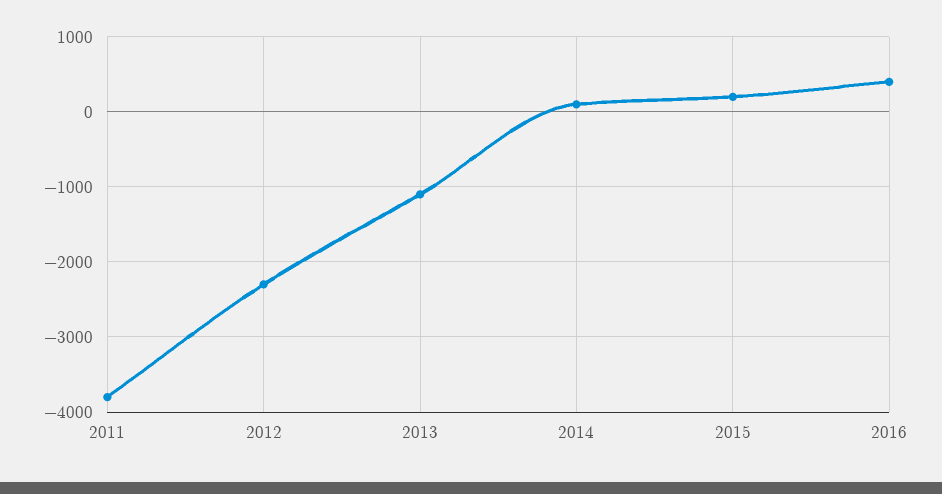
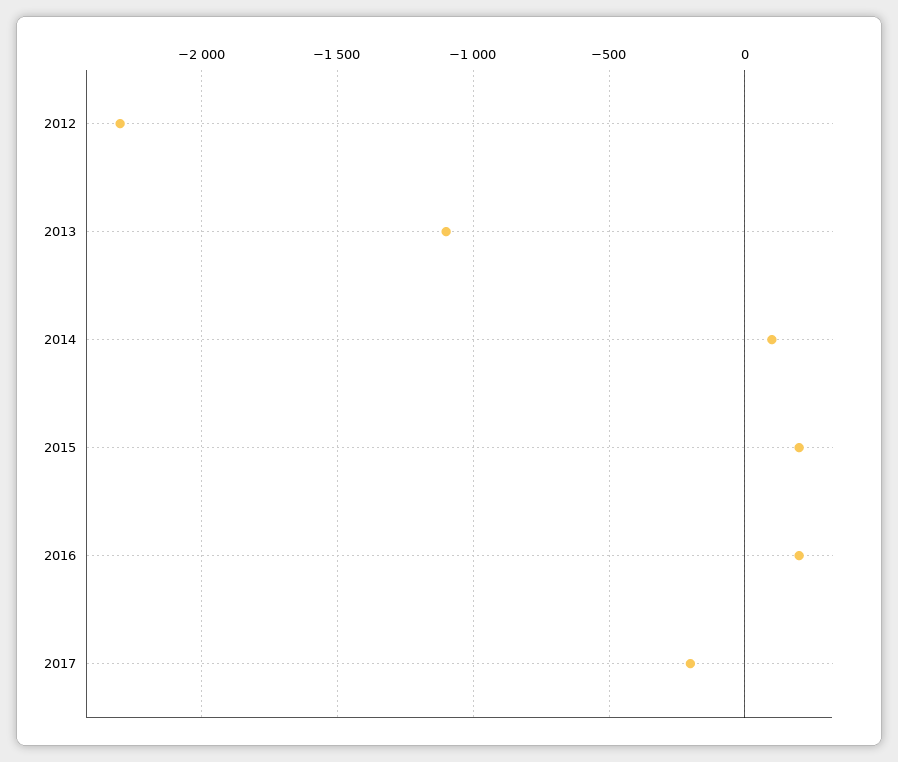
2011: -3800 -> none
2016: 400 -> 200
2017: none -> -200

